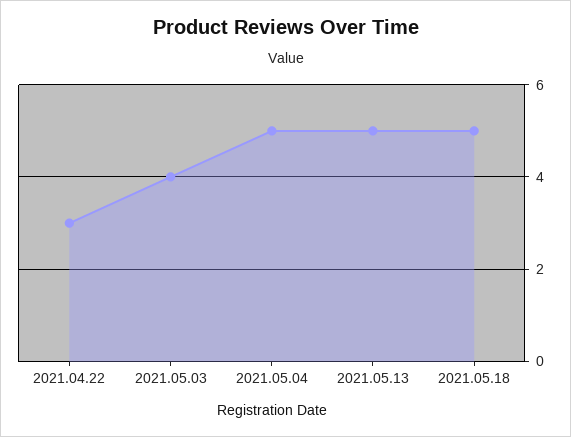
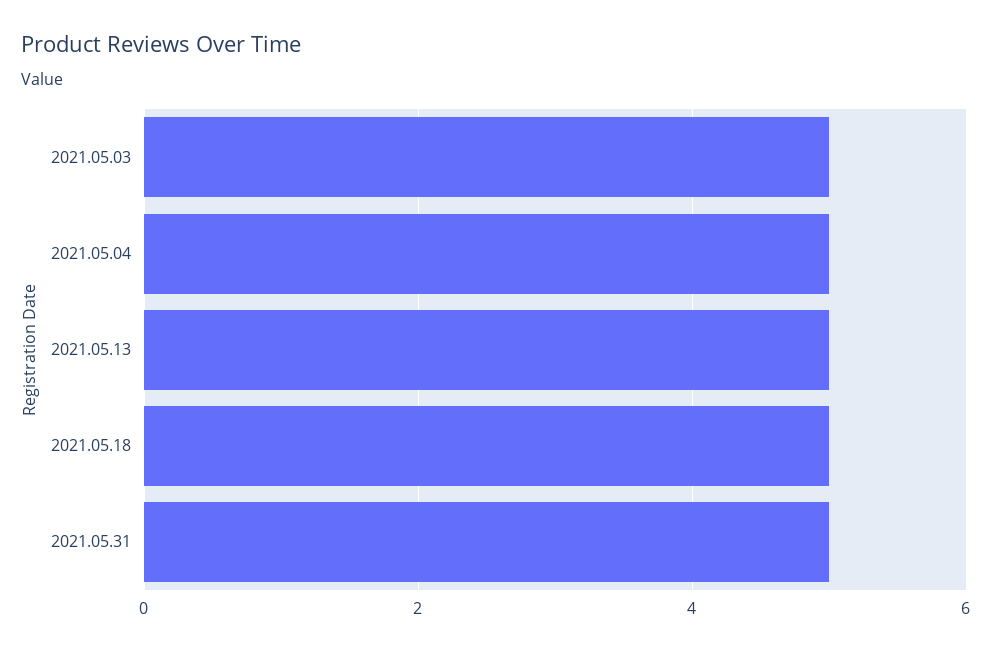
2021.04.22: 3 -> none
2021.05.03: 4 -> 5
2021.05.31: none -> 5

